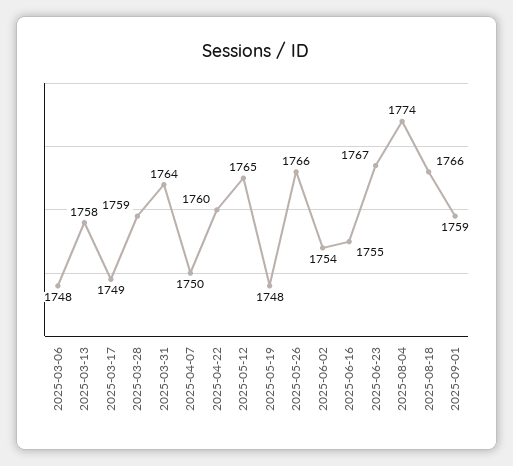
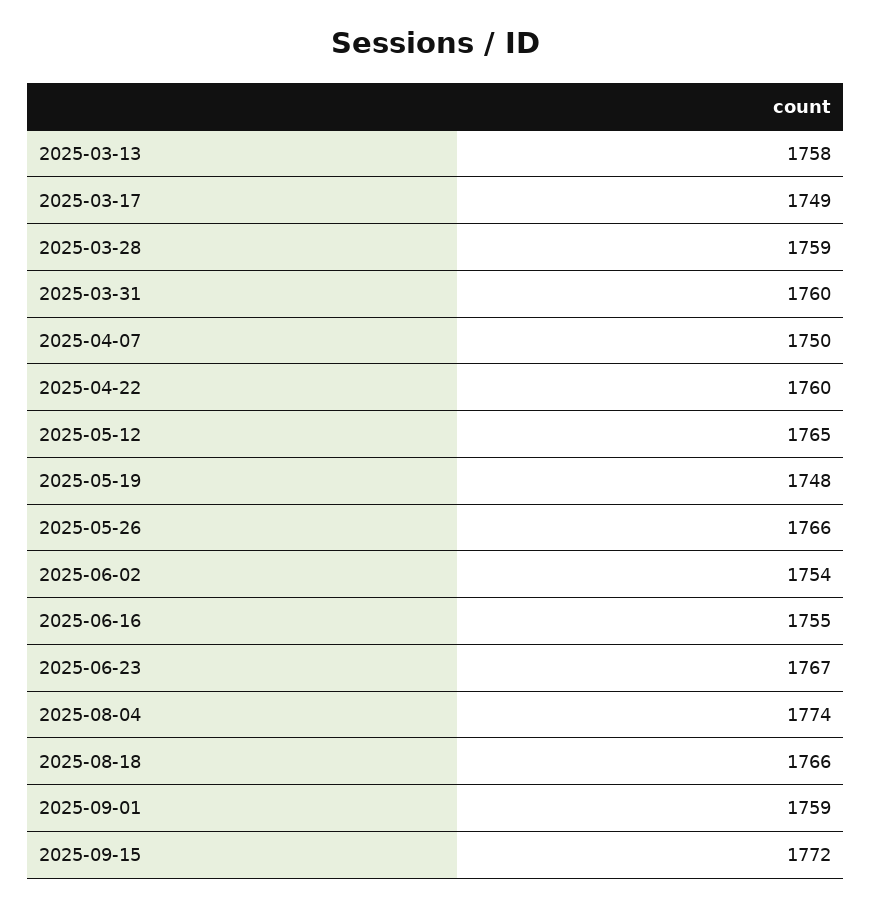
2025-03-06: 1748 -> none
2025-03-31: 1764 -> 1760
2025-09-15: none -> 1772

